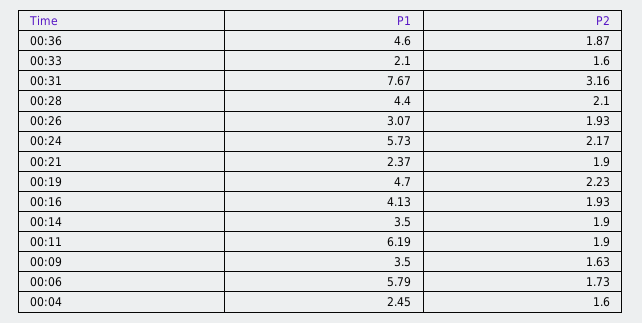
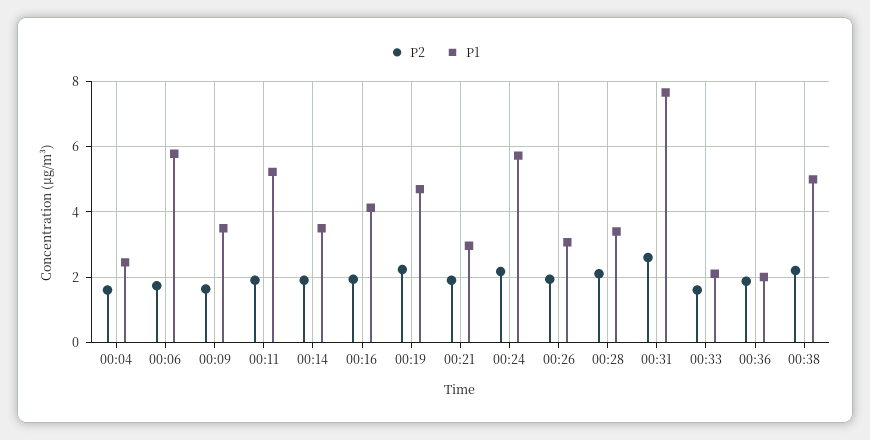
P1, 00:36: 4.6 -> 2
P2, 00:31: 3.16 -> 2.6
P1, 00:28: 4.4 -> 3.4
P1, 00:21: 2.37 -> 3
P1, 00:11: 6.19 -> 5.2
P2, 00:38: none -> 2.2
P1, 00:38: none -> 5

